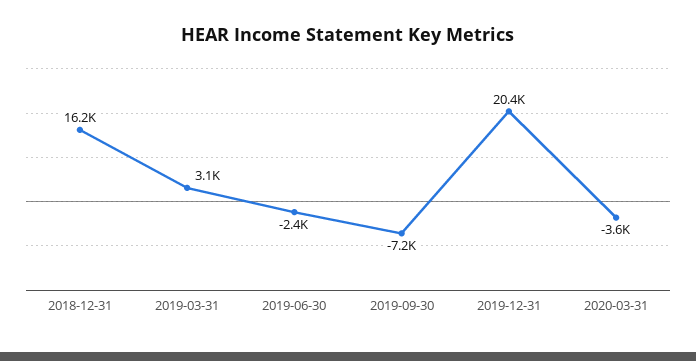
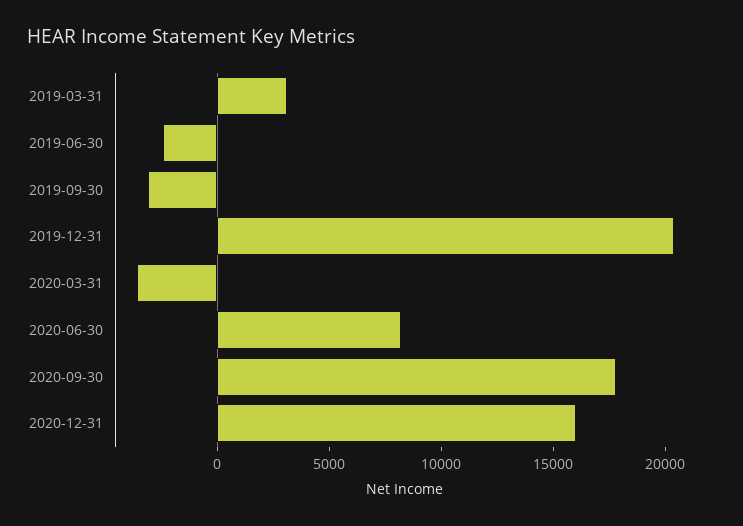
2018-12-31: 16200 -> none
2019-09-30: -7200 -> -3000
2020-06-30: none -> 8000
2020-09-30: none -> 18000
2020-12-31: none -> 16000

